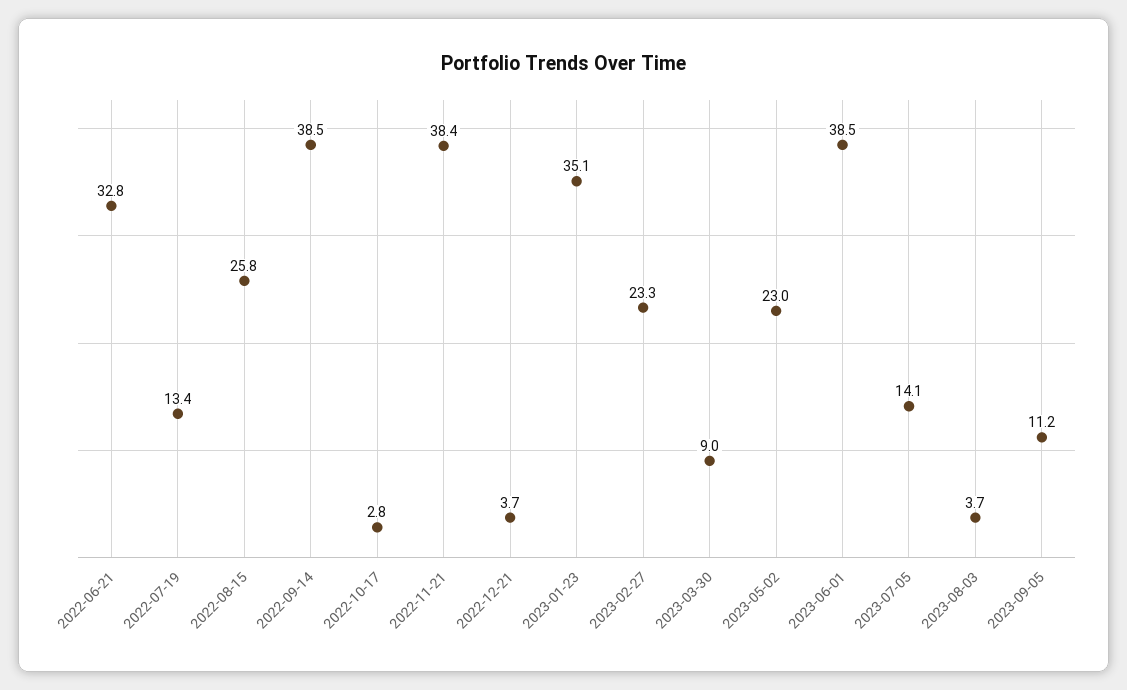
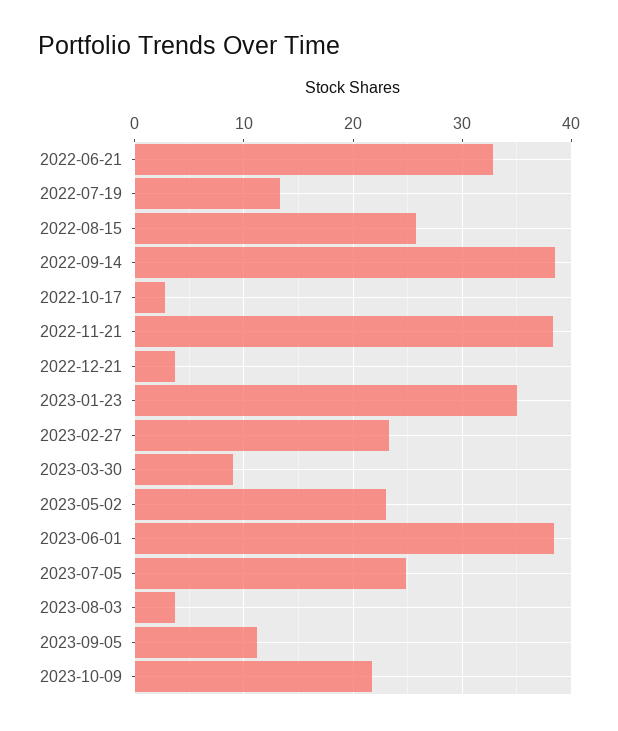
2023-07-05: 14.1 -> 25
2023-10-09: none -> 22

